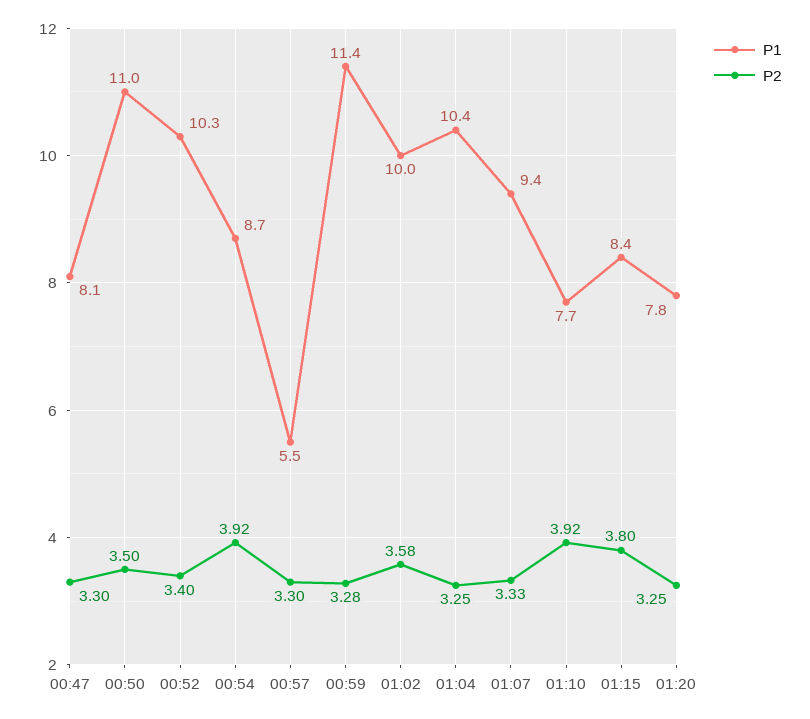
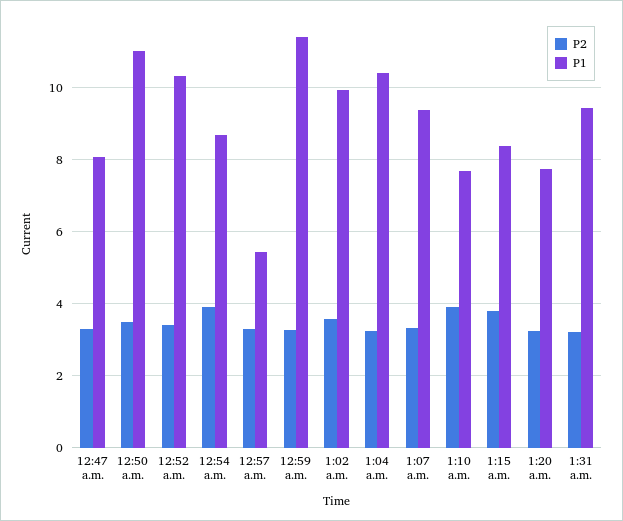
P2, 1:31 a.m.: none -> 3.2
P1, 1:31 a.m.: none -> 9.4

